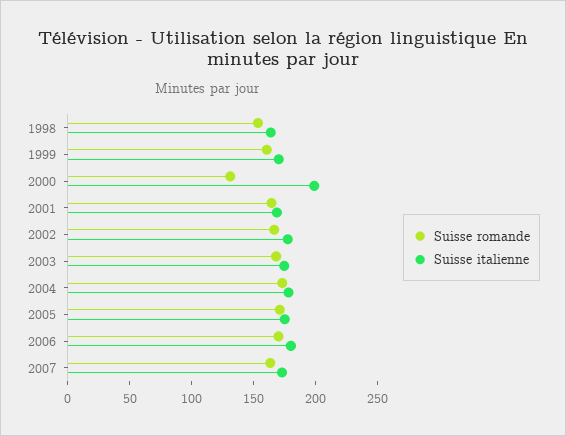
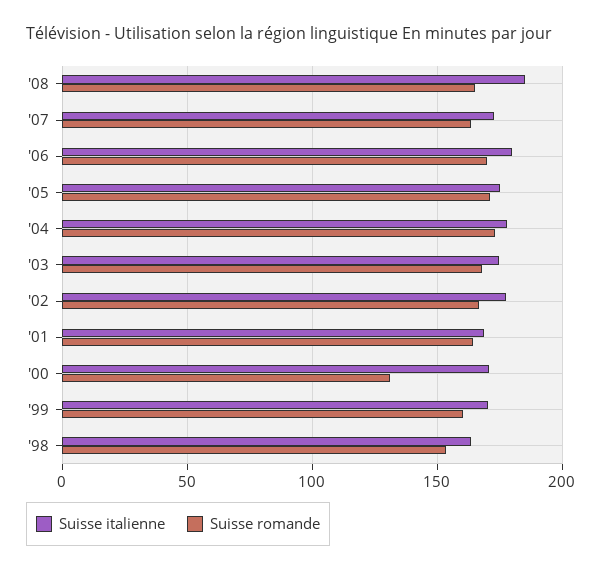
Suisse italienne, 2000: 200 -> 170
Suisse italienne, '08: none -> 185
Suisse romande, '08: none -> 165

